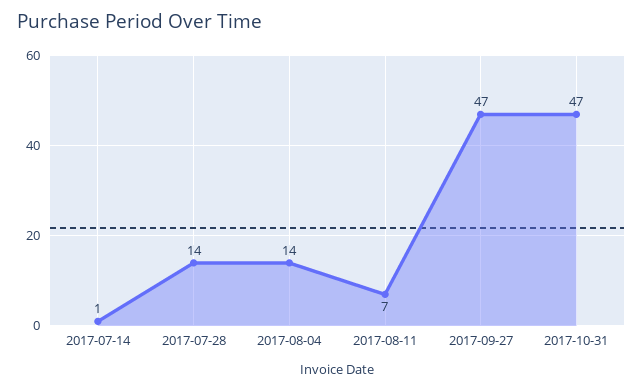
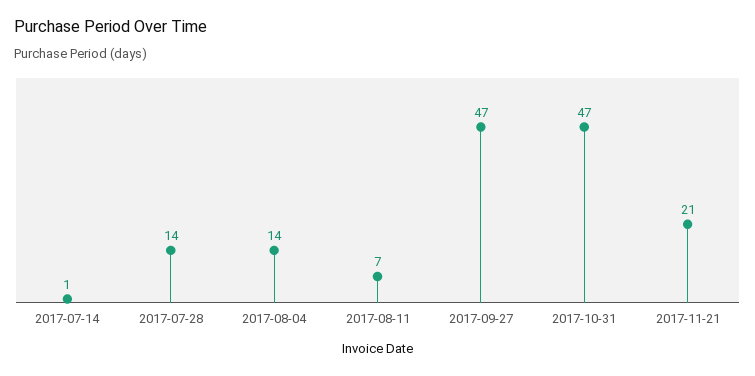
2017-11-21: none -> 21

